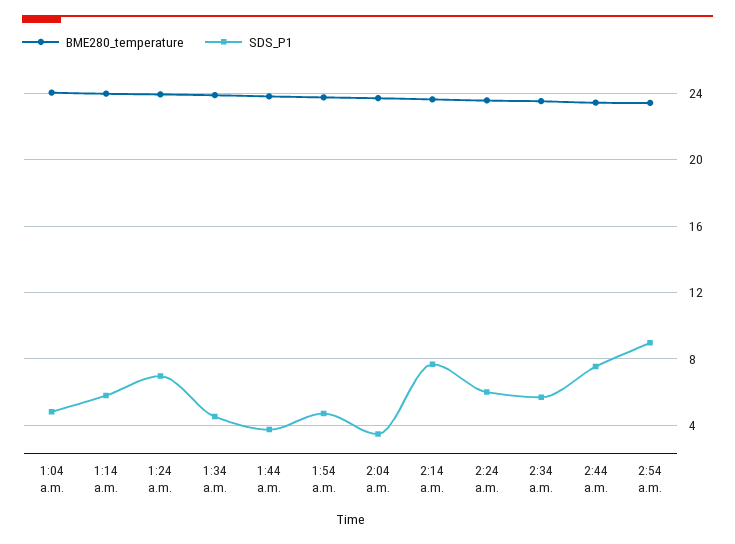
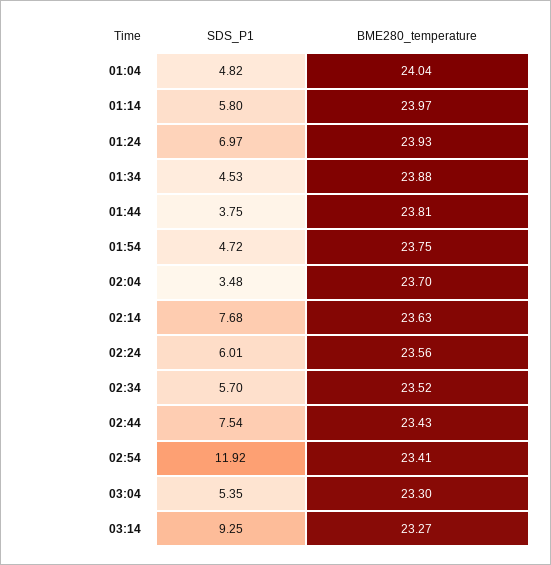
SDS_P1, 2:54 a.m.: 9 -> 11.92
SDS_P1, 03:04: none -> 5.35
BME280_temperature, 03:04: none -> 23.3
SDS_P1, 03:14: none -> 9.25
BME280_temperature, 03:14: none -> 23.27

